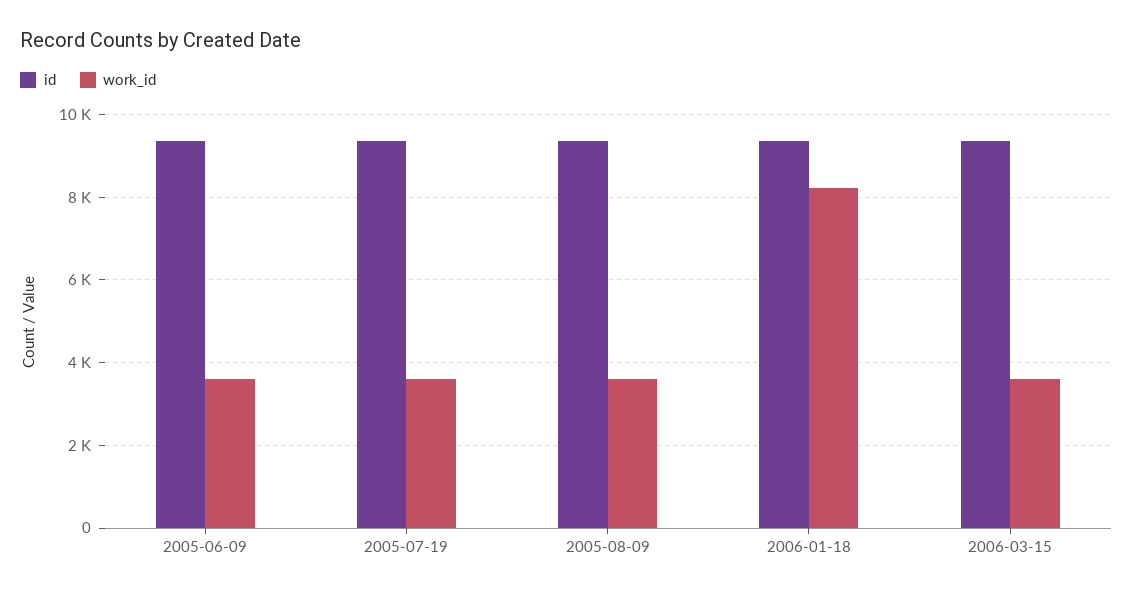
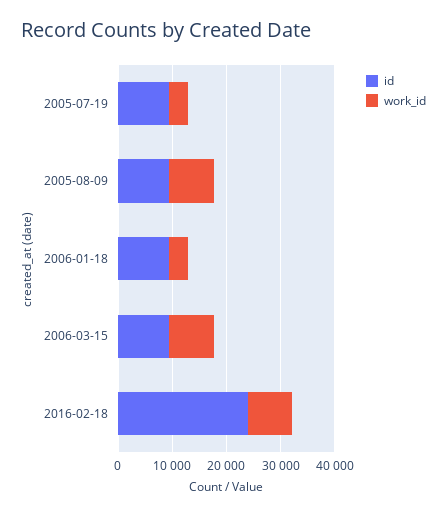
id, 2005-06-09: 9400 -> none
work_id, 2005-06-09: 3600 -> none
work_id, 2005-08-09: 3600 -> 8000
work_id, 2006-01-18: 8200 -> 4000
work_id, 2006-03-15: 3600 -> 8000
id, 2016-02-18: none -> 24000
work_id, 2016-02-18: none -> 8000

